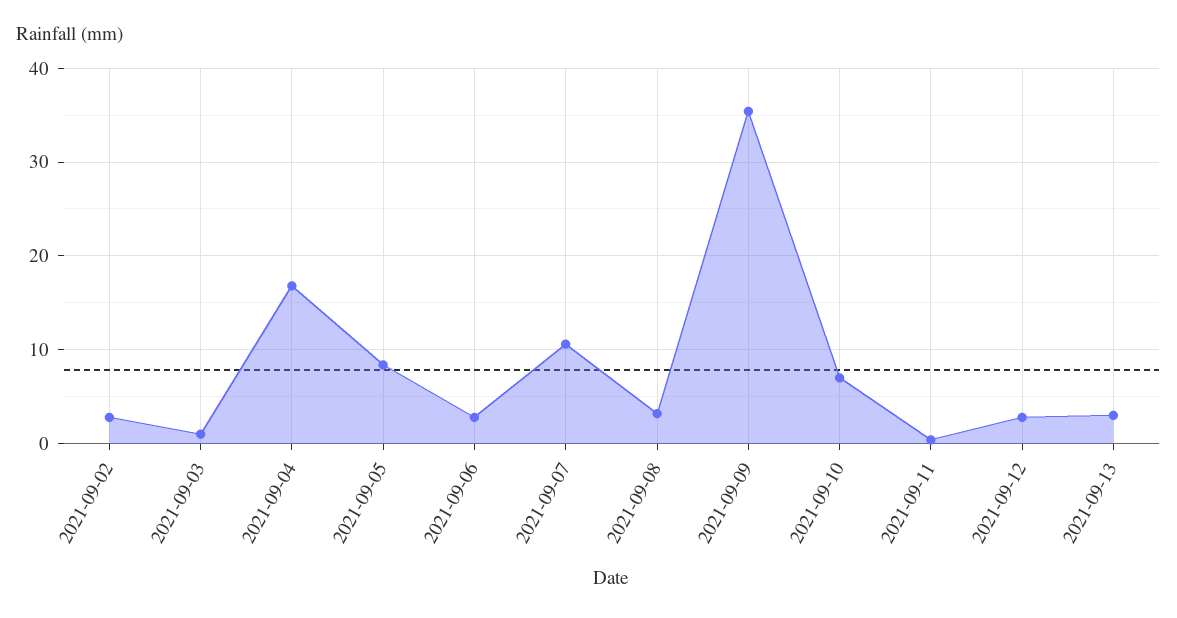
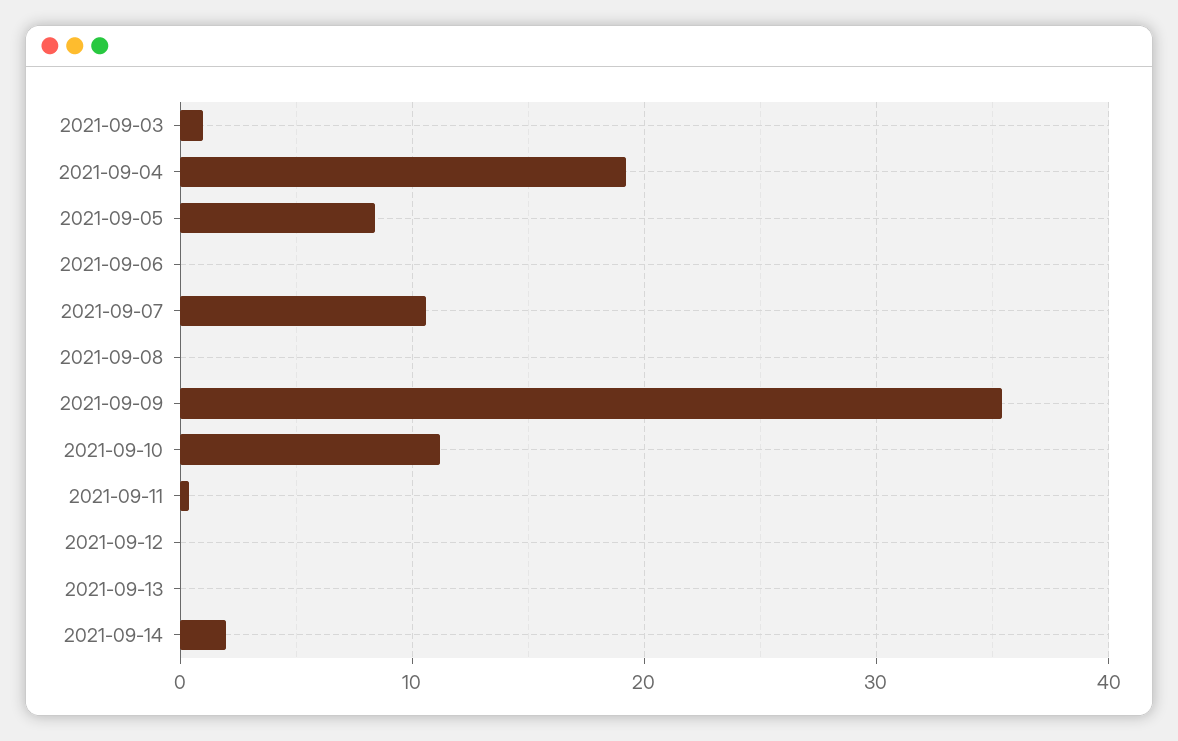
2021-09-02: 3 -> none
2021-09-04: 17 -> 19
2021-09-06: 3 -> 0
2021-09-08: 3 -> 0
2021-09-10: 7 -> 11
2021-09-12: 3 -> 0
2021-09-13: 3 -> 0
2021-09-14: none -> 2

